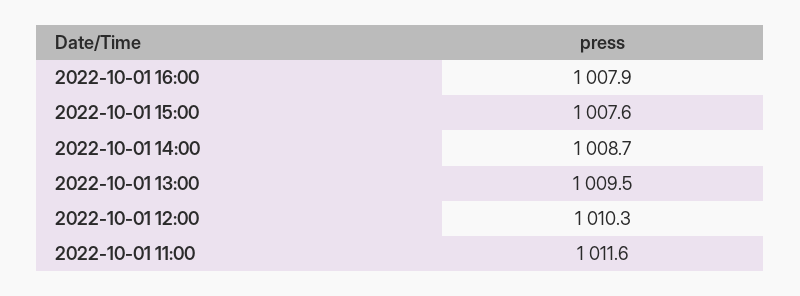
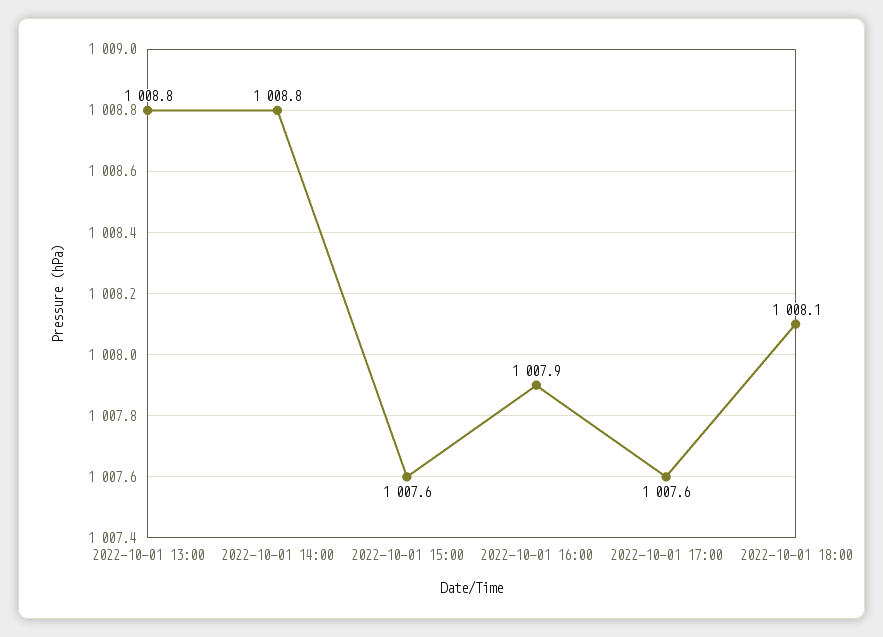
2022-10-01 14:00: 1008.7 -> 1008.8
2022-10-01 13:00: 1009.5 -> 1008.8
2022-10-01 12:00: 1010.3 -> none
2022-10-01 11:00: 1011.6 -> none
2022-10-01 17:00: none -> 1007.6
2022-10-01 18:00: none -> 1008.1

